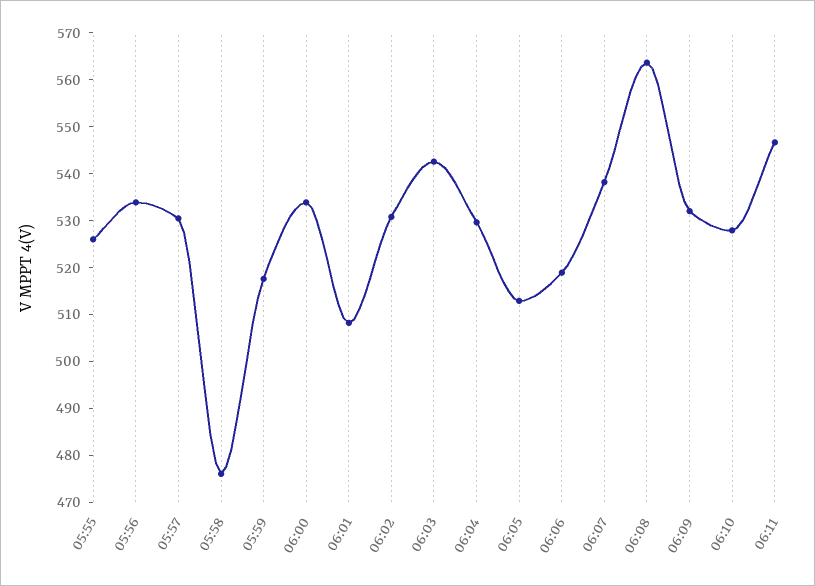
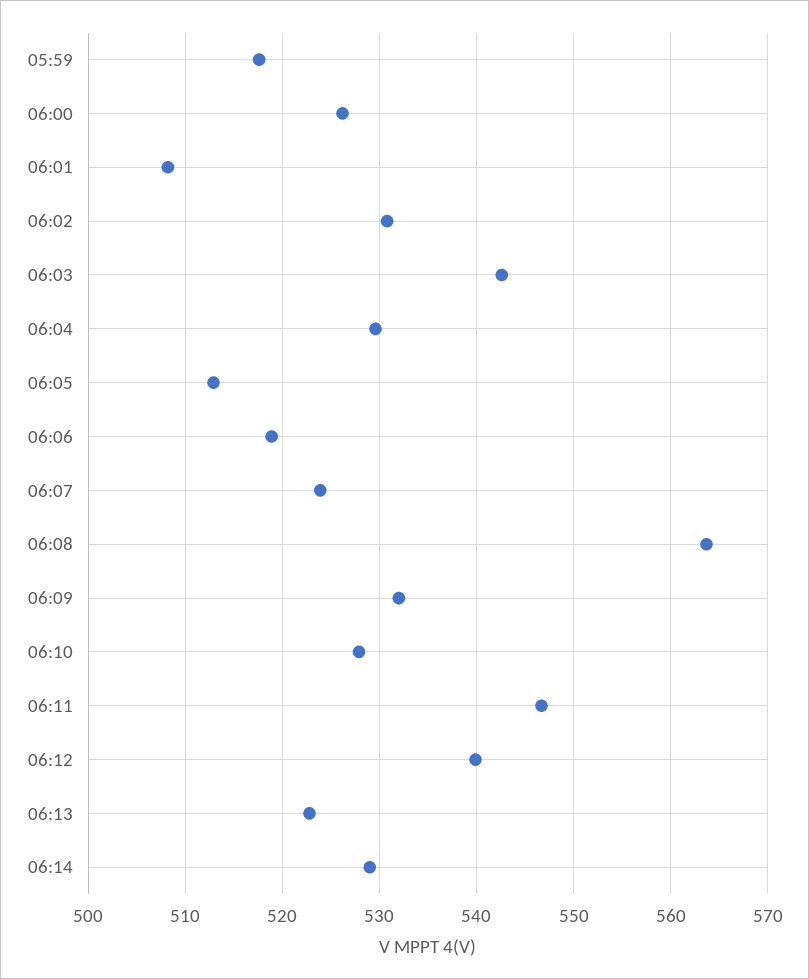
05:55: 526 -> none
05:56: 534 -> none
05:57: 530 -> none
05:58: 476 -> none
06:00: 534 -> 526
06:07: 538 -> 524
06:12: none -> 540
06:13: none -> 523
06:14: none -> 529

